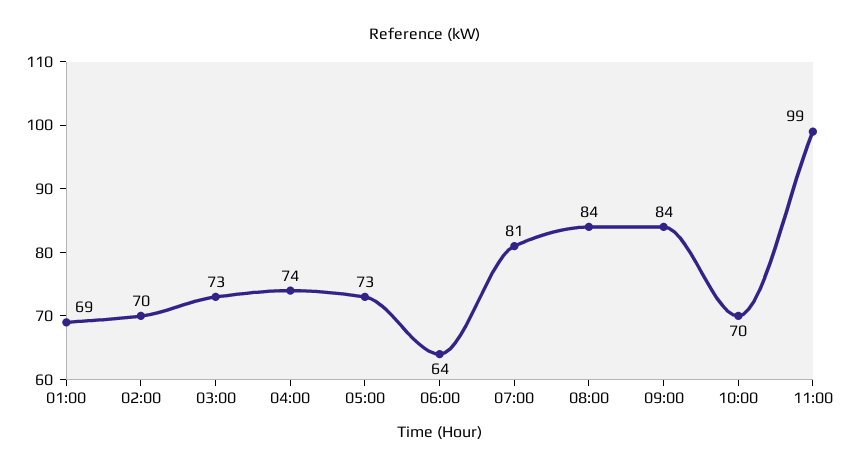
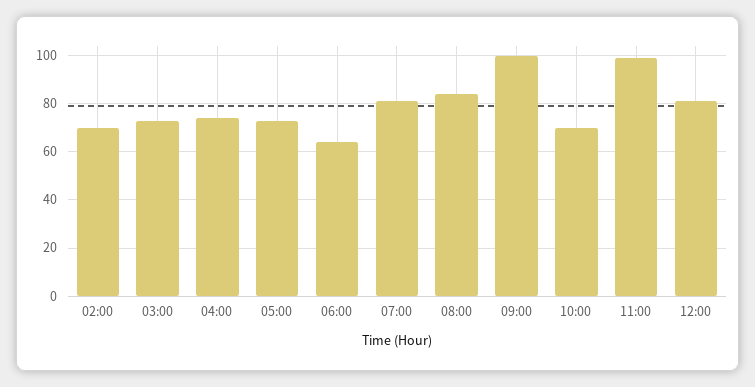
01:00: 69 -> none
09:00: 84 -> 100
12:00: none -> 80

